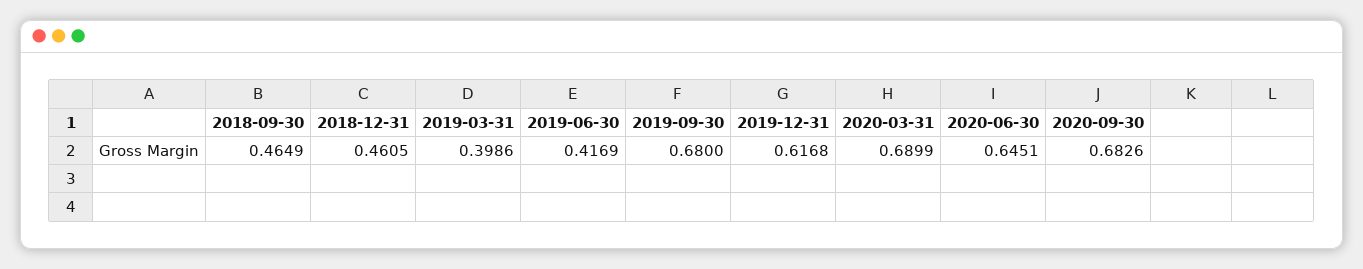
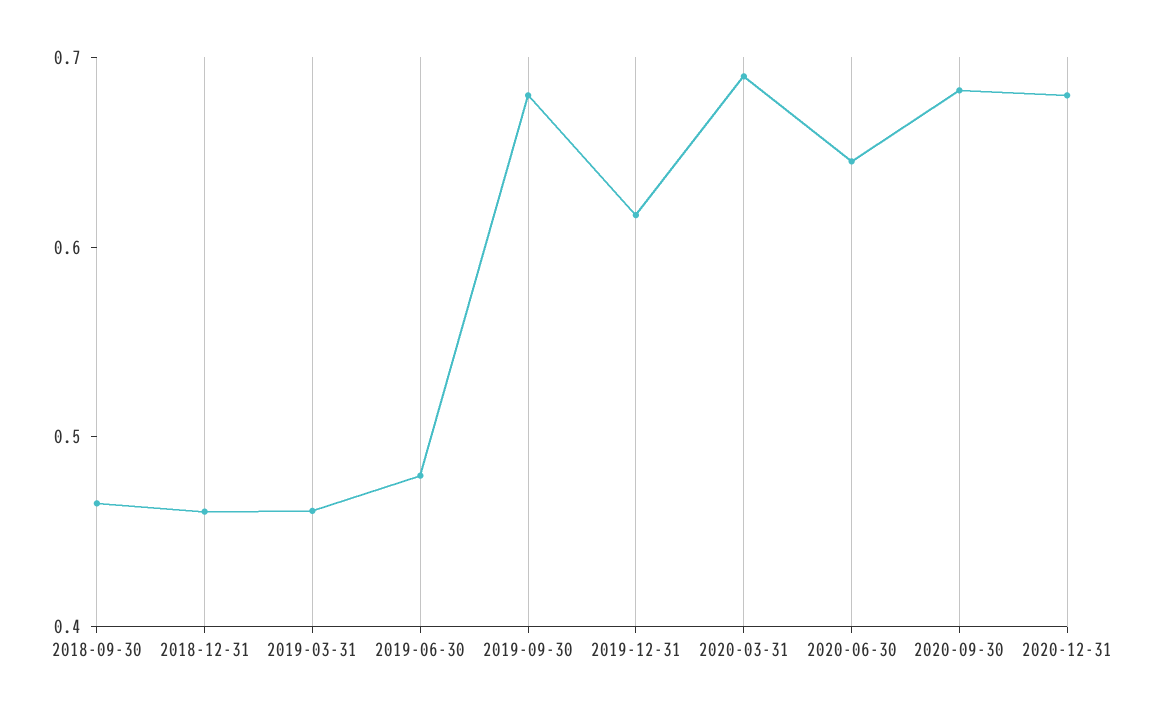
2019-03-31: 0.3986 -> 0.46
2019-06-30: 0.4169 -> 0.48
2020-12-31: none -> 0.68

